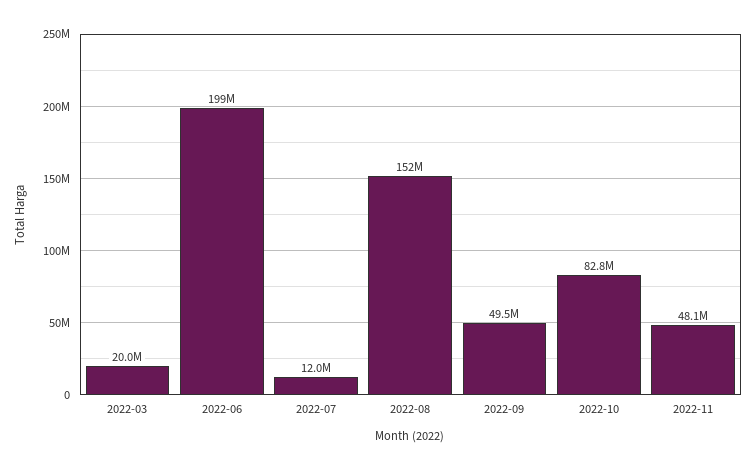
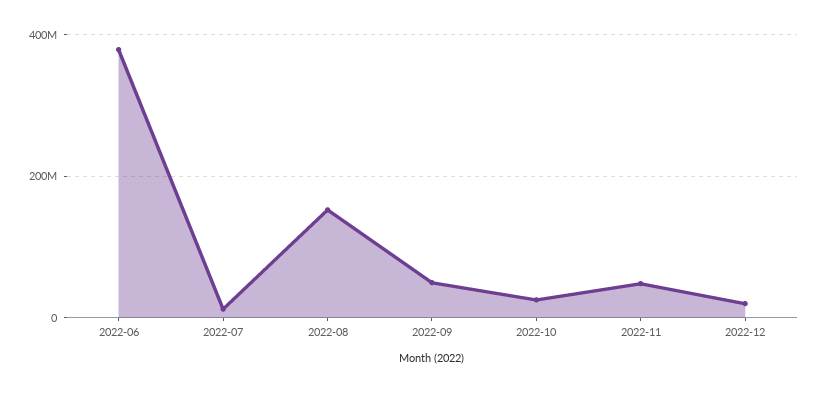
2022-03: 20000000 -> none
2022-06: 199000000 -> 380000000
2022-10: 82800000 -> 20000000
2022-12: none -> 20000000

